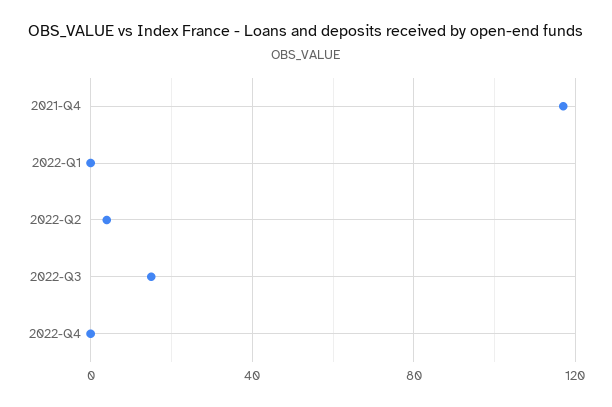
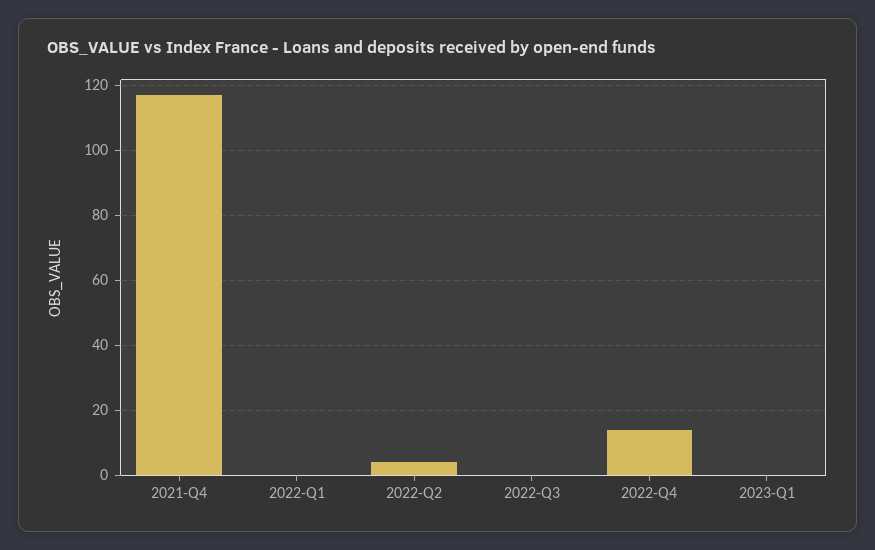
2022-Q3: 15 -> 0
2022-Q4: 0 -> 15
2023-Q1: none -> 0

